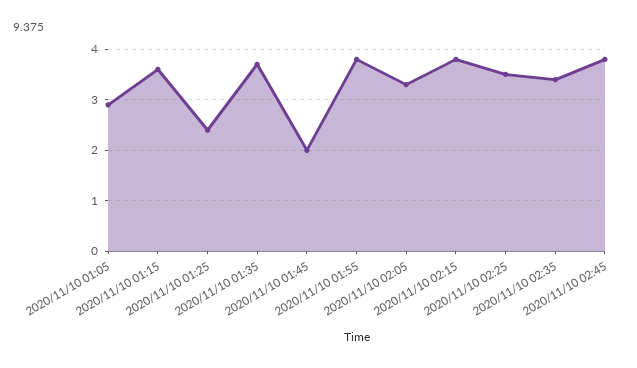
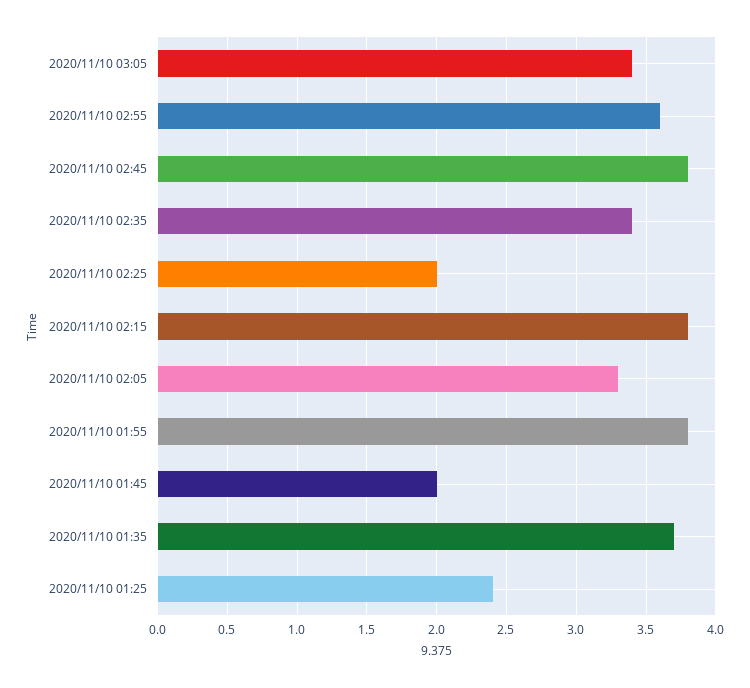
2020/11/10 01:05: 3 -> none
2020/11/10 01:15: 3.5 -> none
2020/11/10 02:25: 3.5 -> 2
2020/11/10 03:05: none -> 3.4
2020/11/10 02:55: none -> 3.6

